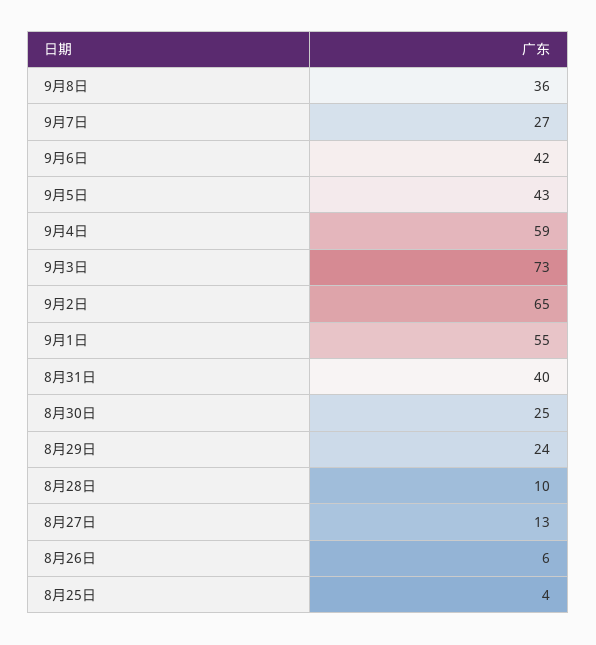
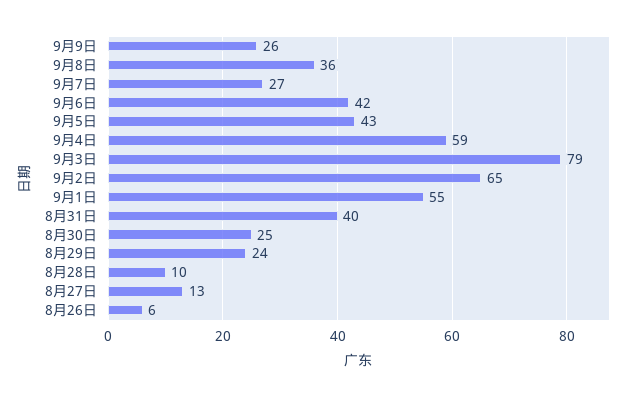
9月3日: 73 -> 79
8月25日: 4 -> none
9月9日: none -> 26

